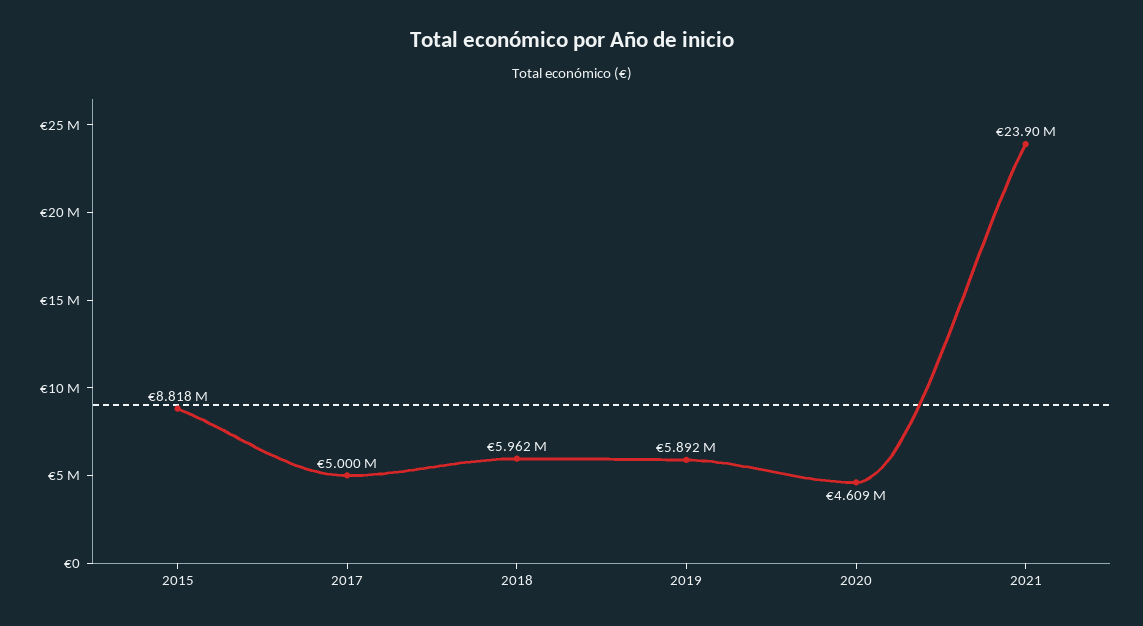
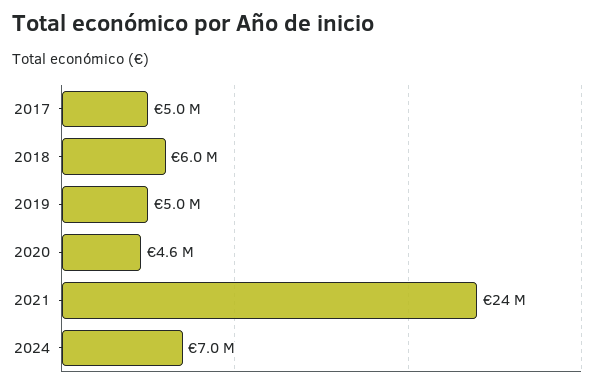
2015: 8818000 -> none
2019: 5892000 -> 5000000
2024: none -> 7000000

